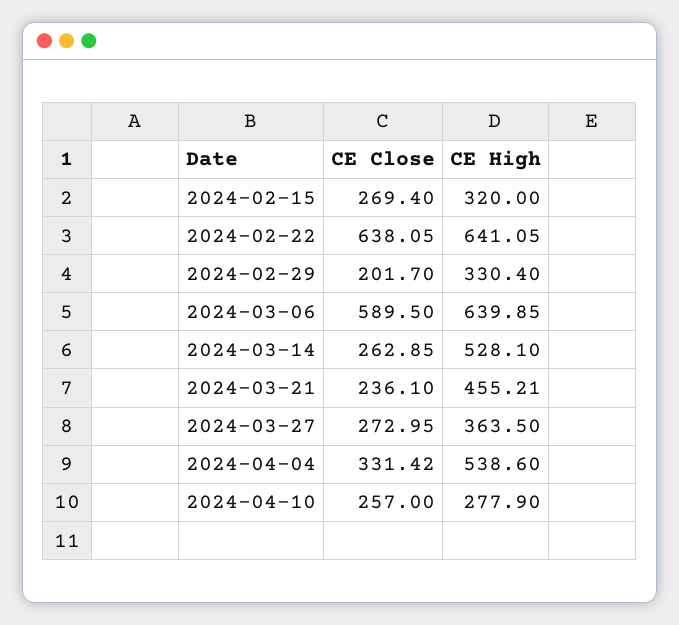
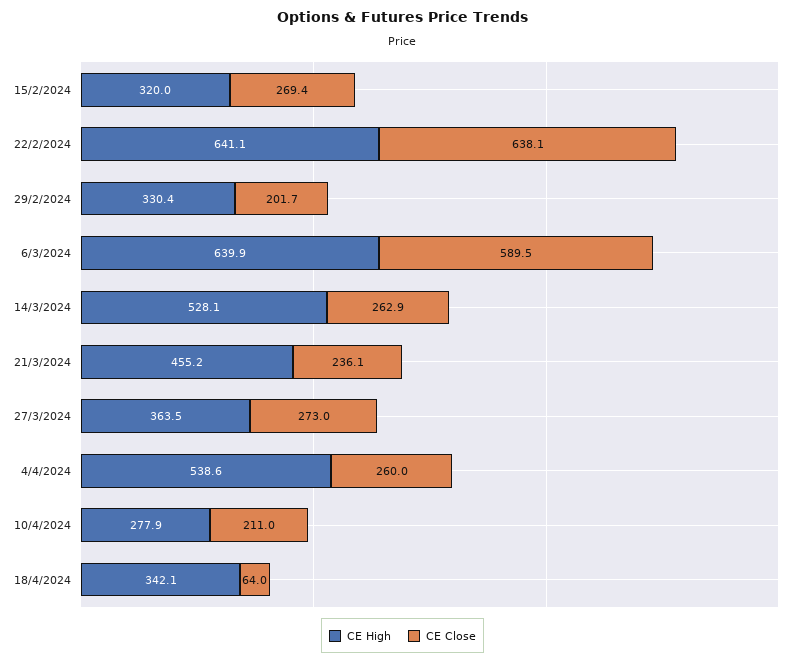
CE Close, 2024-04-04: 331.42 -> 260
CE Close, 2024-04-10: 257 -> 211
CE High, 18/4/2024: none -> 342.1
CE Close, 18/4/2024: none -> 64

